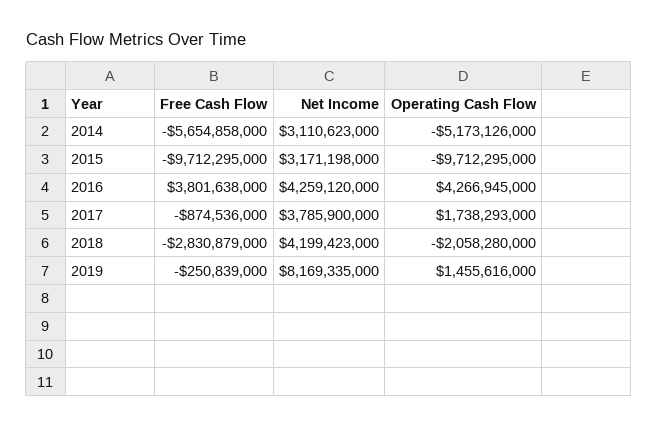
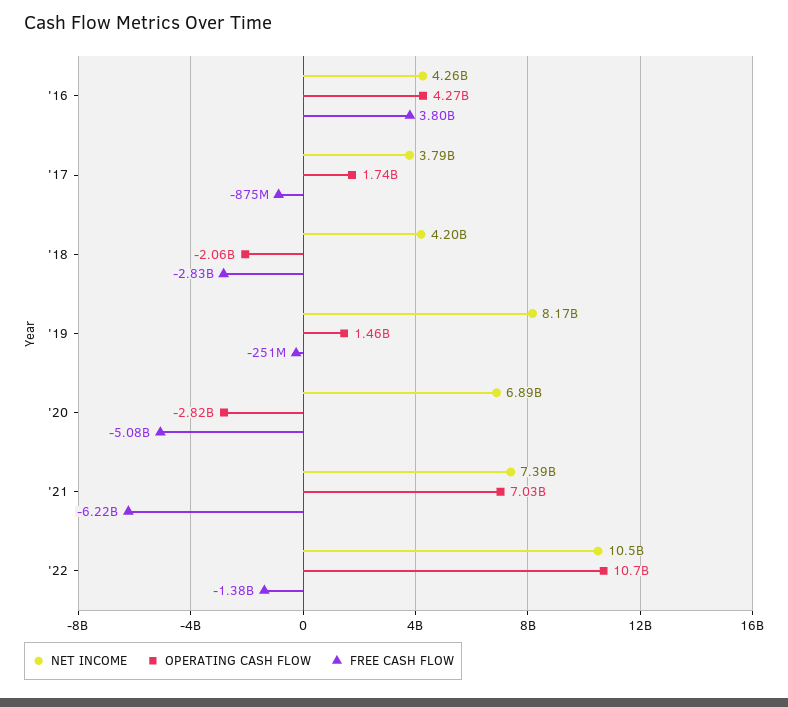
Free Cash Flow, 2014: -5654858000 -> none
Net Income, 2014: 3110623000 -> none
Operating Cash Flow, 2014: -5173126000 -> none
Free Cash Flow, 2015: -9712295000 -> none
Net Income, 2015: 3171198000 -> none
Operating Cash Flow, 2015: -9712295000 -> none
Net Income, '20: none -> 6890000000
Operating Cash Flow, '20: none -> -2820000000
Free Cash Flow, '20: none -> -5080000000
Net Income, '21: none -> 7390000000
Operating Cash Flow, '21: none -> 7030000000
Free Cash Flow, '21: none -> -6220000000
Net Income, '22: none -> 10500000000
Operating Cash Flow, '22: none -> 10700000000
Free Cash Flow, '22: none -> -1380000000

